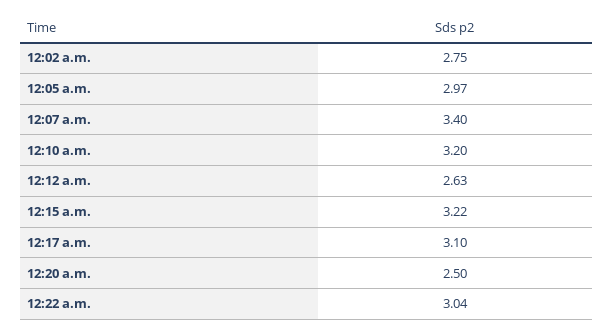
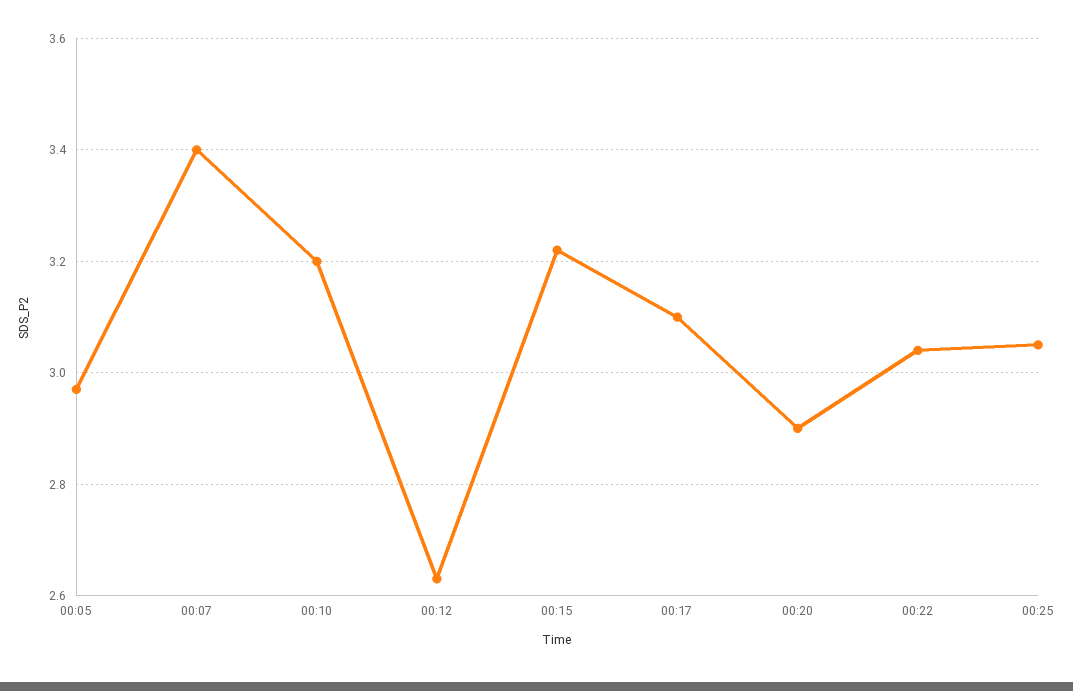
12:02 a.m.: 2.75 -> none
12:20 a.m.: 2.5 -> 2.9
00:25: none -> 3.05

